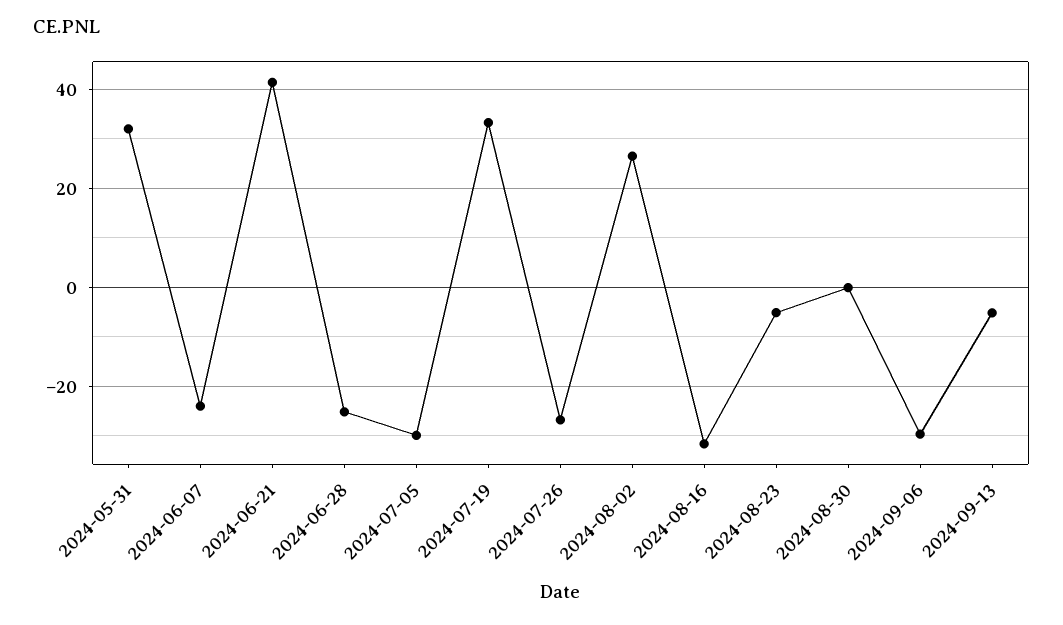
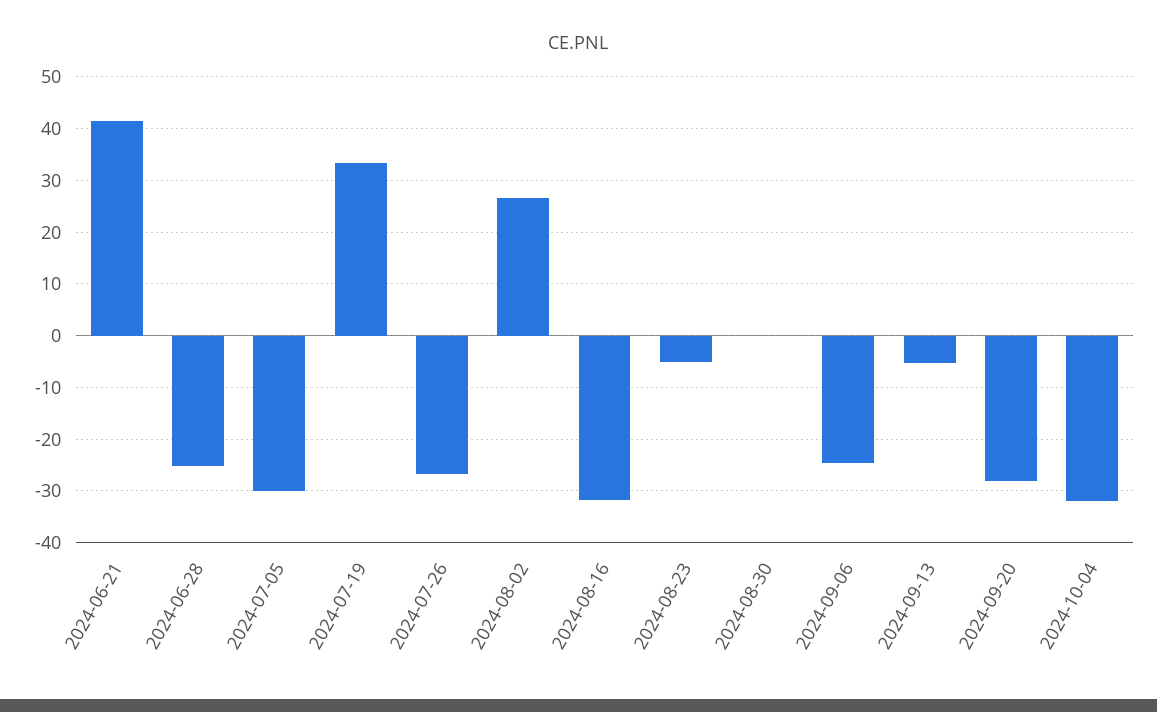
2024-05-31: 32 -> none
2024-06-07: -24 -> none
2024-09-06: -30 -> -24
2024-09-20: none -> -28
2024-10-04: none -> -32

